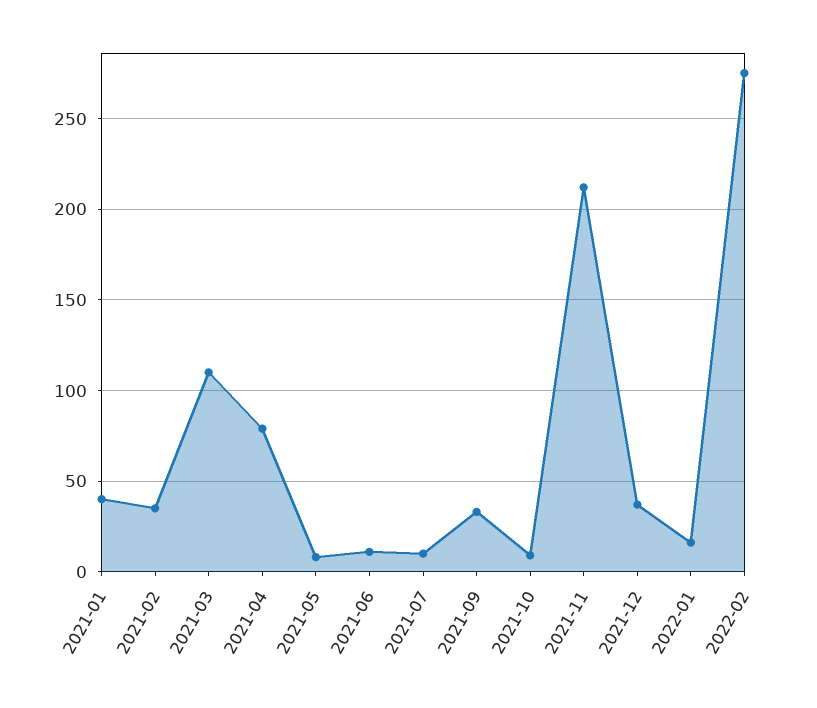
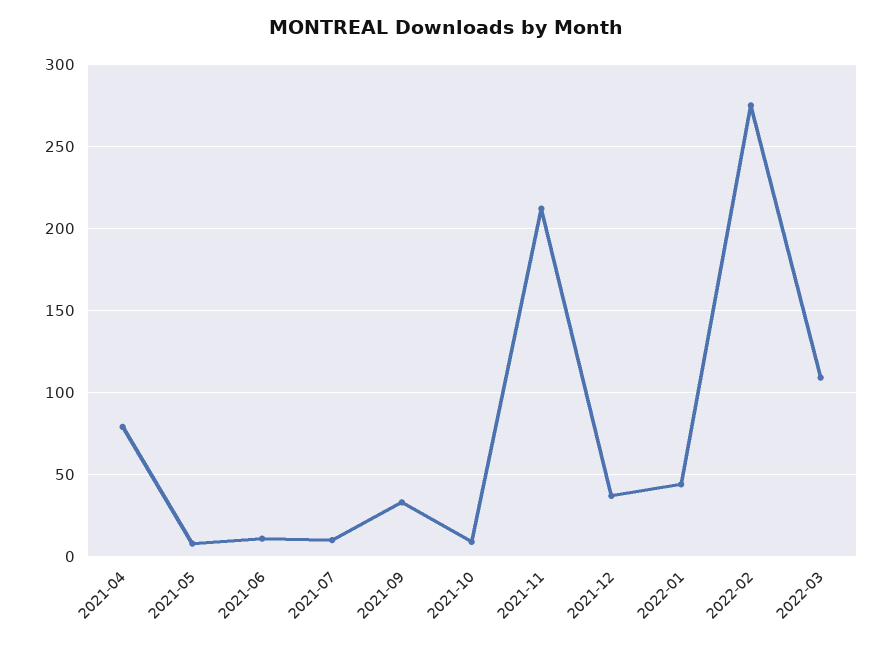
2021-01: 40 -> none
2021-02: 35 -> none
2021-03: 110 -> none
2022-01: 15 -> 45
2022-03: none -> 110

